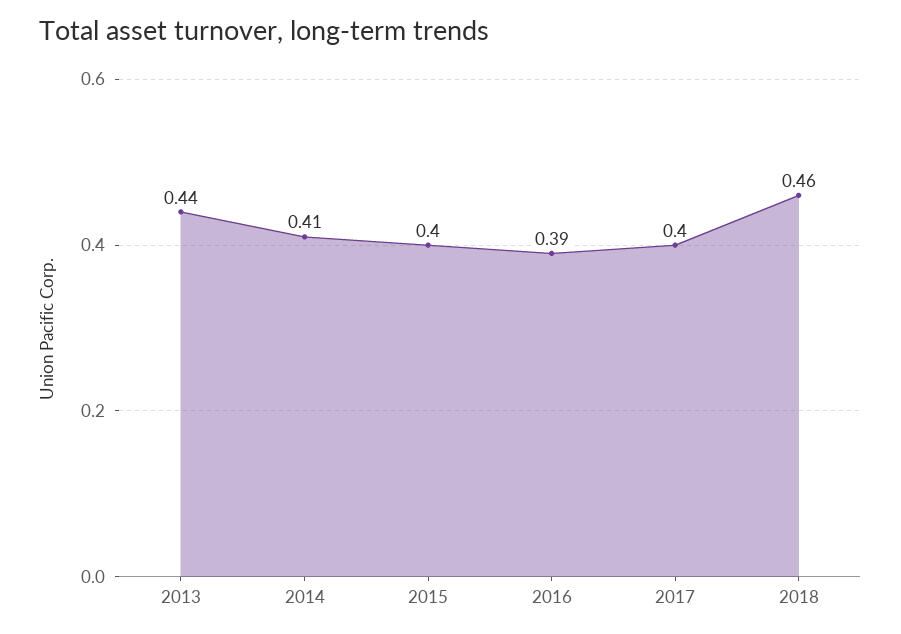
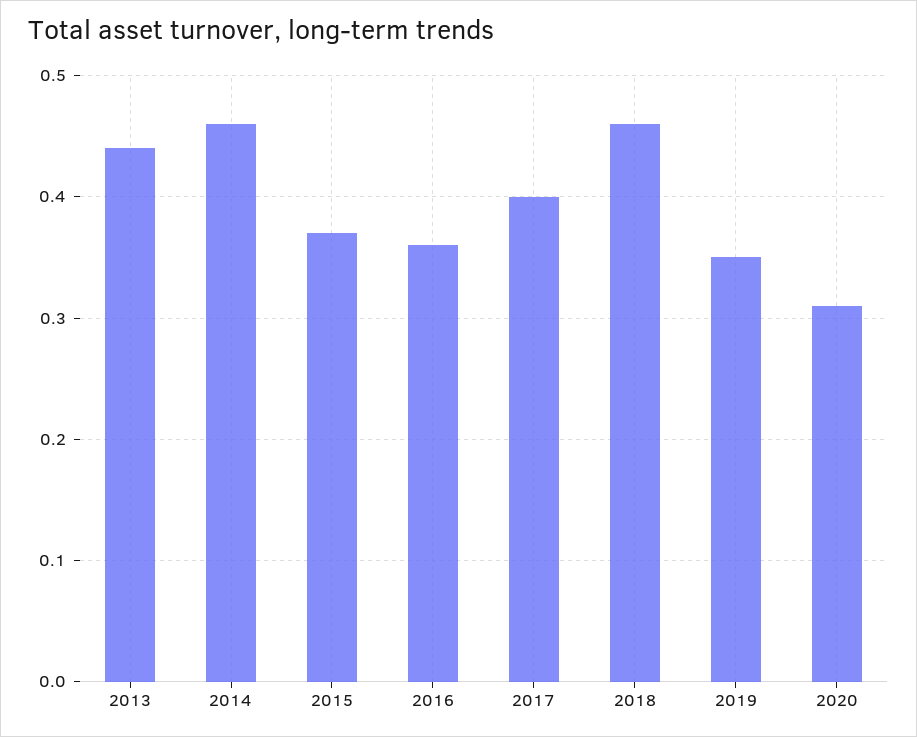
2014: 0.41 -> 0.46
2015: 0.4 -> 0.37
2016: 0.39 -> 0.36
2019: none -> 0.35
2020: none -> 0.31

